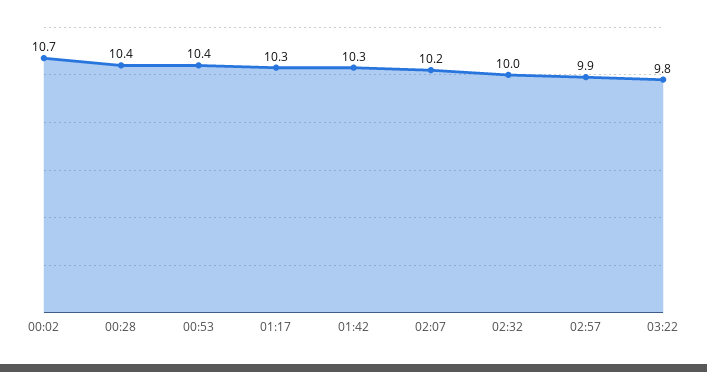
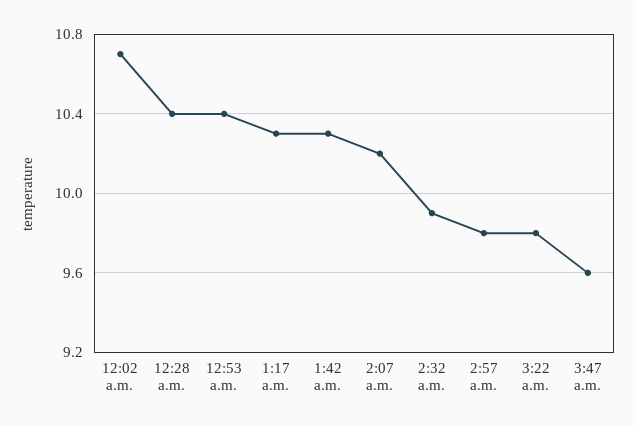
02:32: 10 -> 9.9
02:57: 9.9 -> 9.8
3:47 a.m.: none -> 9.6

